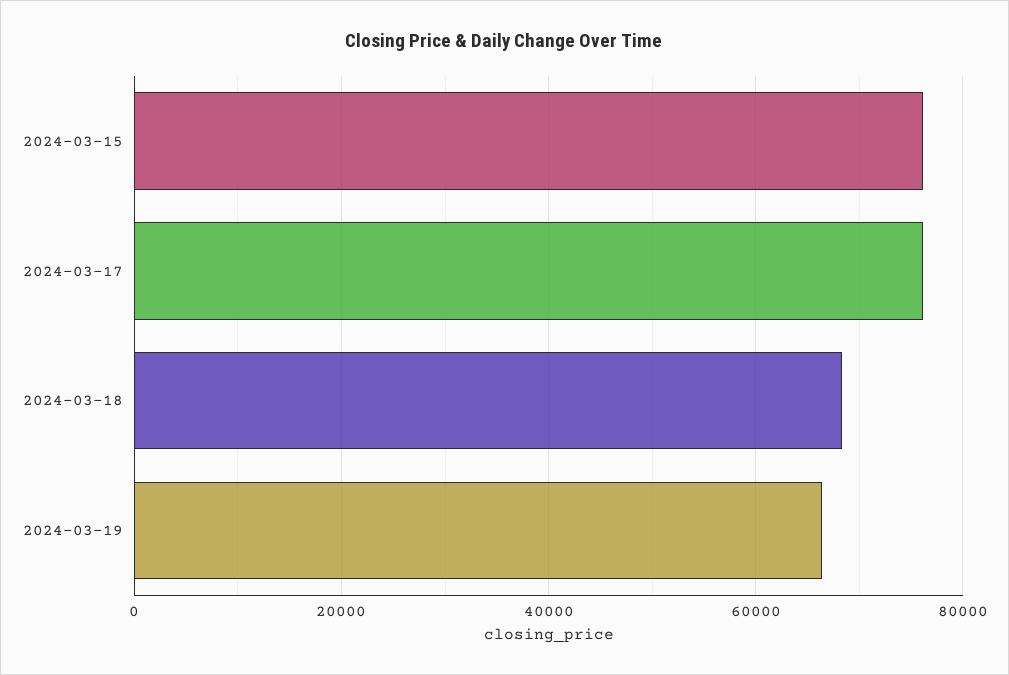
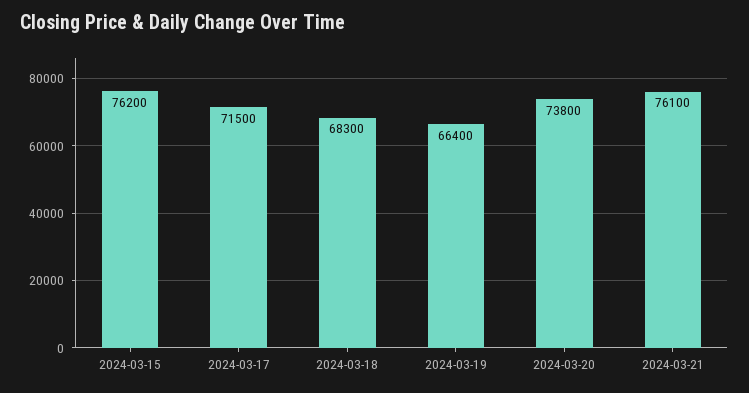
2024-03-17: 76000 -> 71500
2024-03-20: none -> 73800
2024-03-21: none -> 76100

